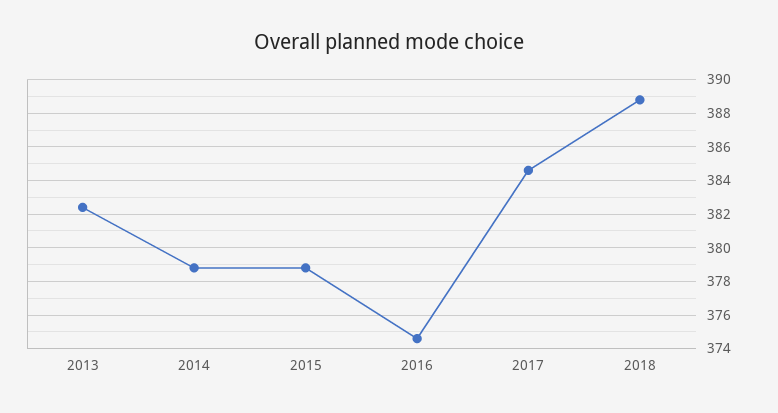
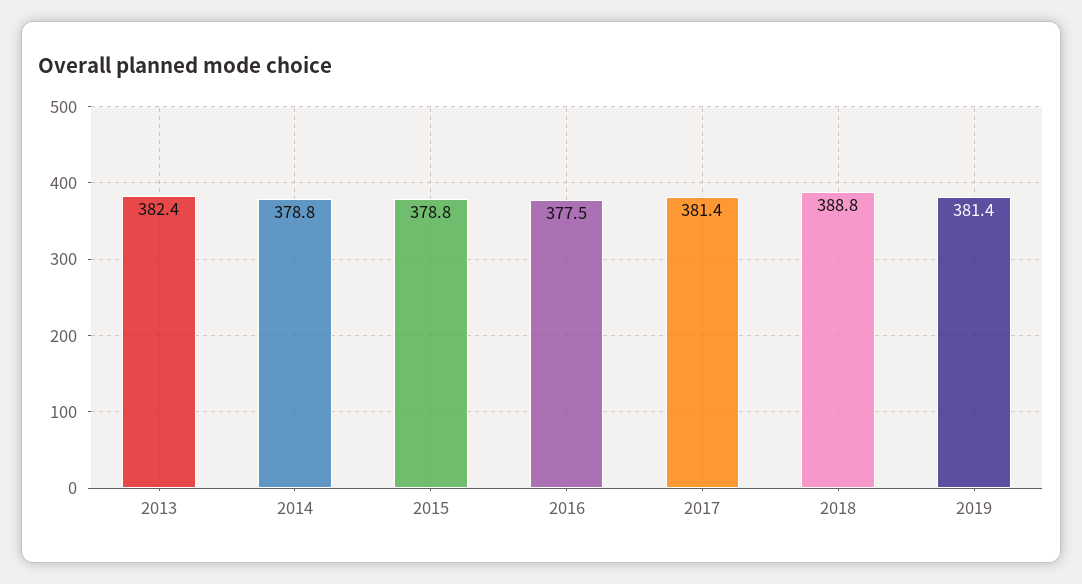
2016: 374.5 -> 377.5
2017: 384.5 -> 381.4
2019: none -> 381.4

